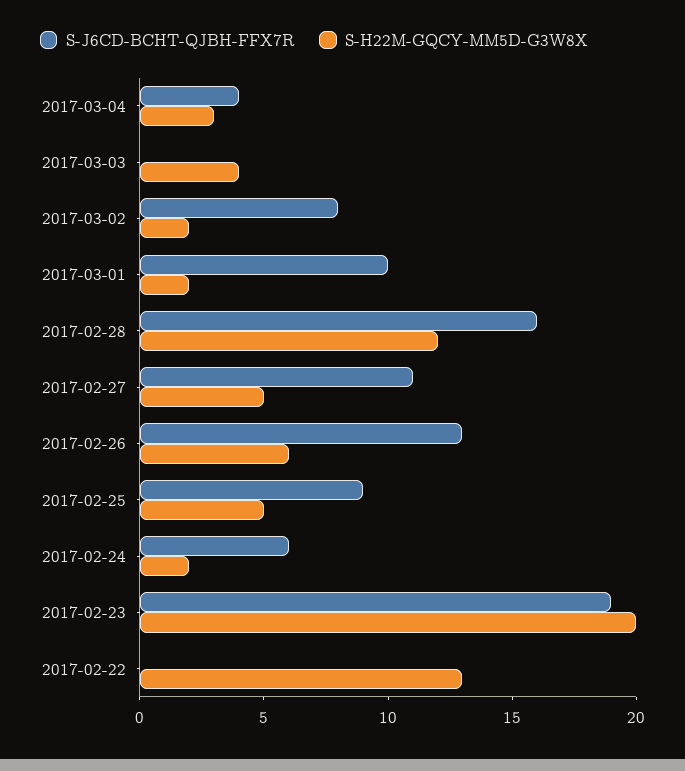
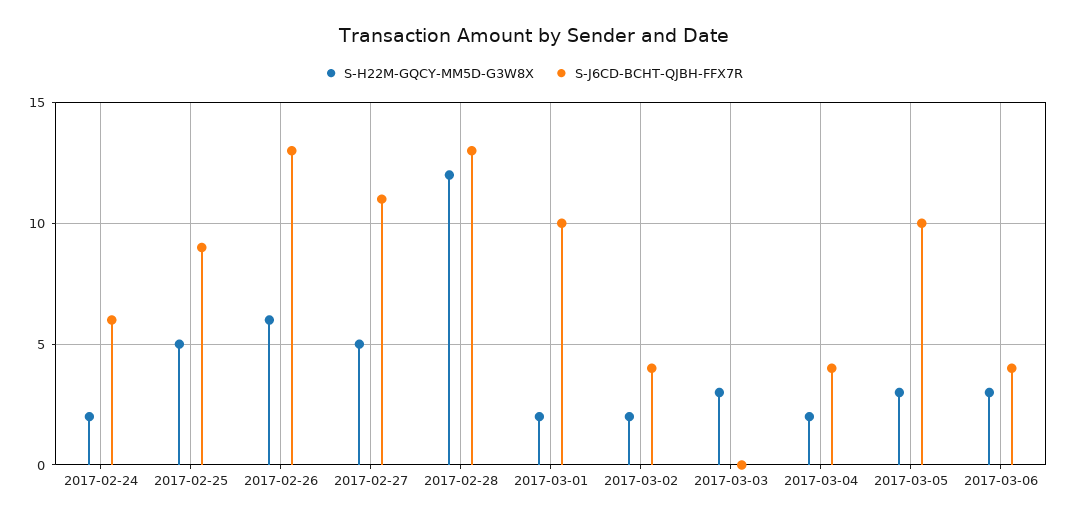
S-H22M-GQCY-MM5D-G3W8X, 2017-03-04: 3 -> 2
S-H22M-GQCY-MM5D-G3W8X, 2017-03-03: 4 -> 3
S-J6CD-BCHT-QJBH-FFX7R, 2017-03-02: 8 -> 4
S-J6CD-BCHT-QJBH-FFX7R, 2017-02-28: 16 -> 13
S-J6CD-BCHT-QJBH-FFX7R, 2017-02-23: 19 -> none
S-H22M-GQCY-MM5D-G3W8X, 2017-02-23: 20 -> none
S-J6CD-BCHT-QJBH-FFX7R, 2017-02-22: 0 -> none
S-H22M-GQCY-MM5D-G3W8X, 2017-02-22: 13 -> none
S-H22M-GQCY-MM5D-G3W8X, 2017-03-05: none -> 3
S-J6CD-BCHT-QJBH-FFX7R, 2017-03-05: none -> 10
S-H22M-GQCY-MM5D-G3W8X, 2017-03-06: none -> 3
S-J6CD-BCHT-QJBH-FFX7R, 2017-03-06: none -> 4

